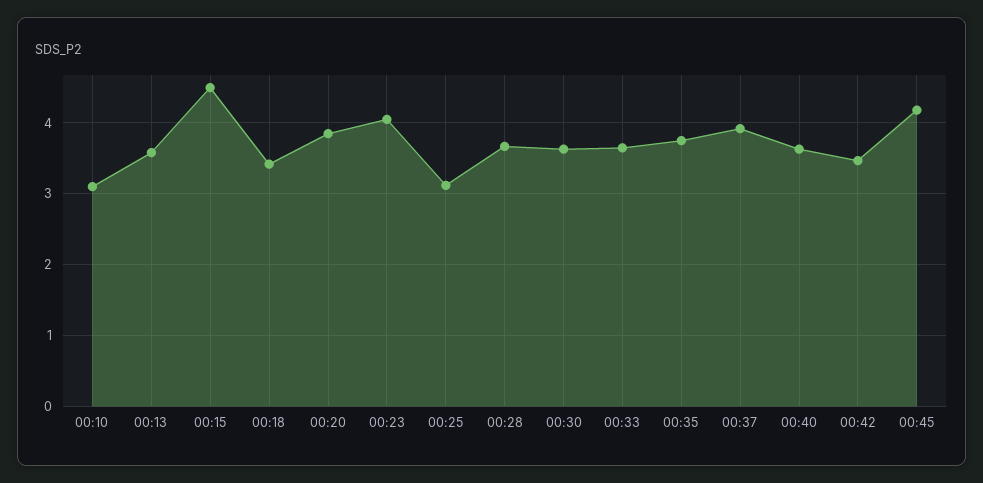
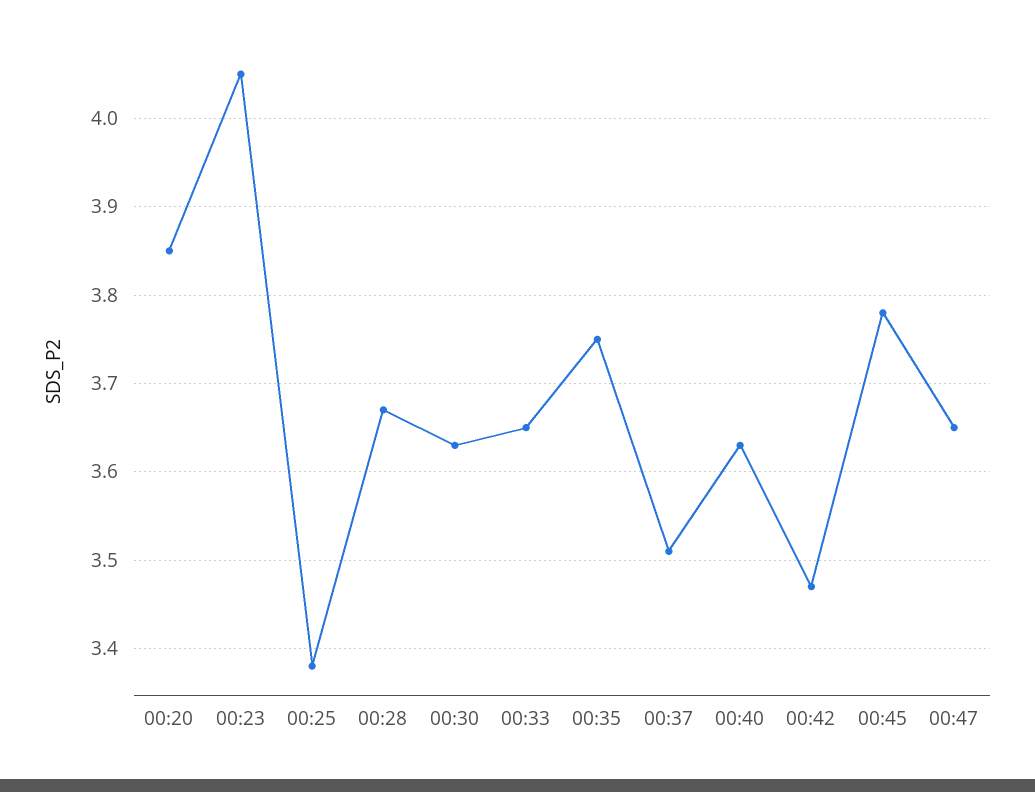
00:10: 3.1 -> none
00:13: 3.6 -> none
00:15: 4.5 -> none
00:18: 3.4 -> none
00:25: 3.1 -> 3.38
00:37: 3.9 -> 3.51
00:45: 4.2 -> 3.78
00:47: none -> 3.65

